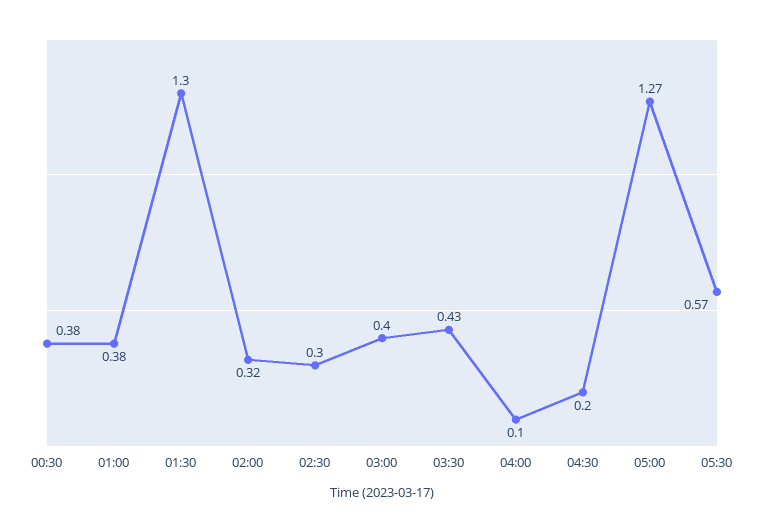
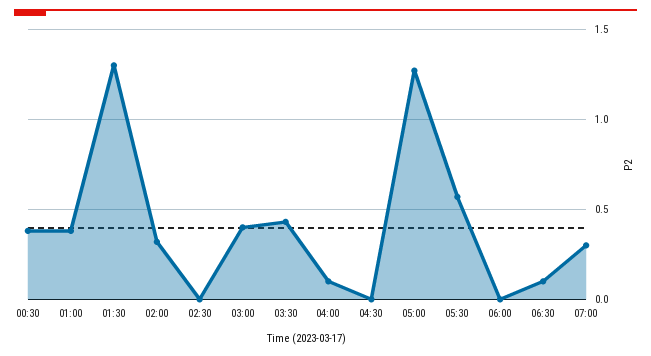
02:30: 0.3 -> 0
04:30: 0.2 -> 0
06:00: none -> 0
06:30: none -> 0.1
07:00: none -> 0.3

